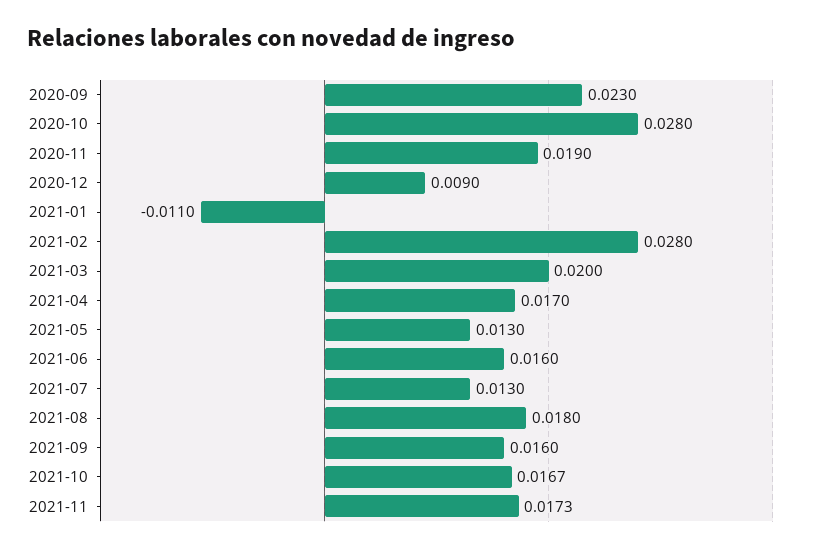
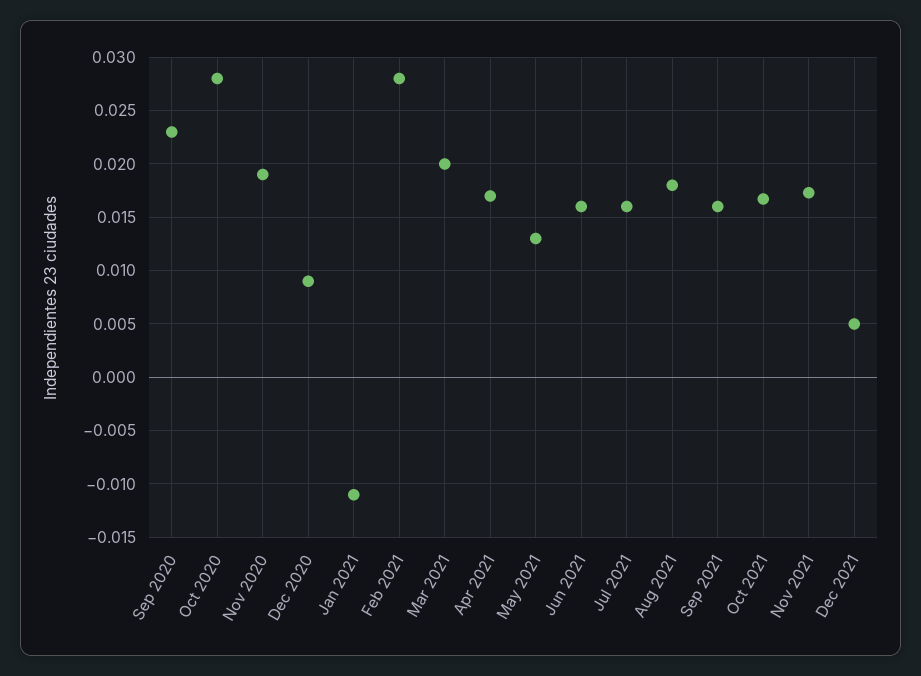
2021-07: 0.013 -> 0.016
Dec 2021: none -> 0.005

